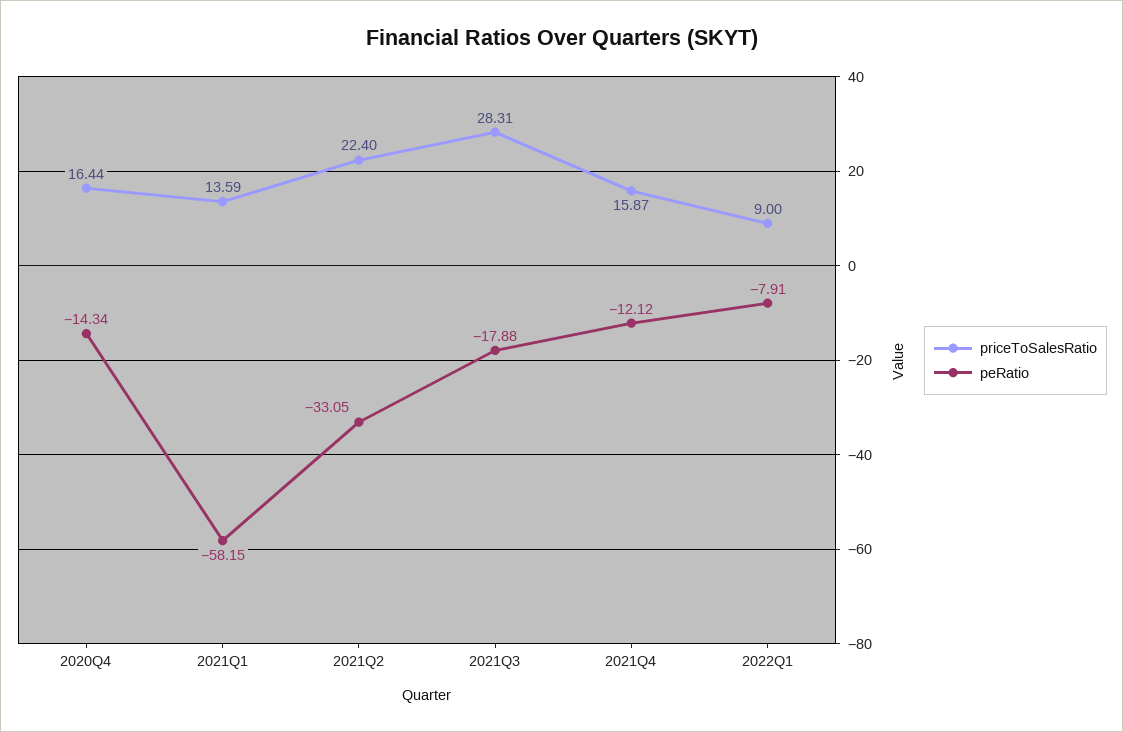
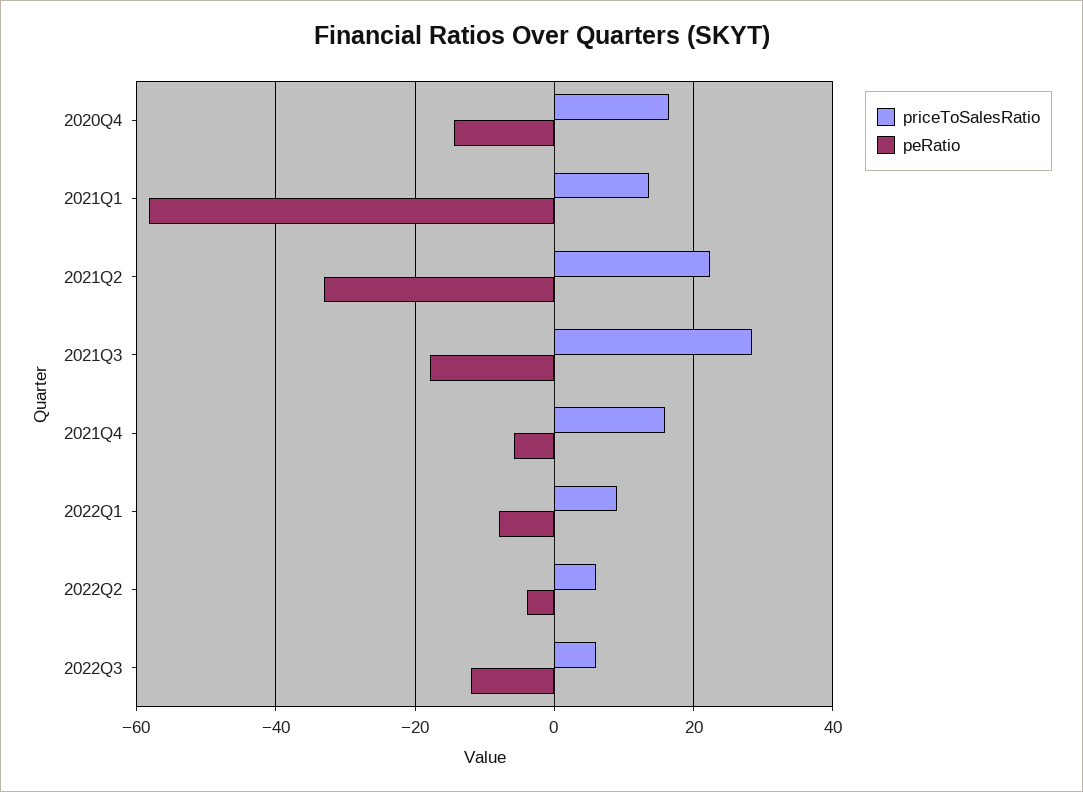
peRatio, 2021Q4: -12.12 -> -6
priceToSalesRatio, 2022Q2: none -> 6
peRatio, 2022Q2: none -> -4
priceToSalesRatio, 2022Q3: none -> 6
peRatio, 2022Q3: none -> -12

